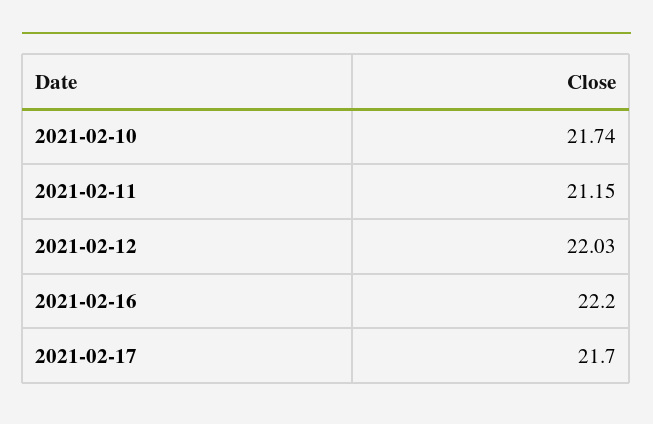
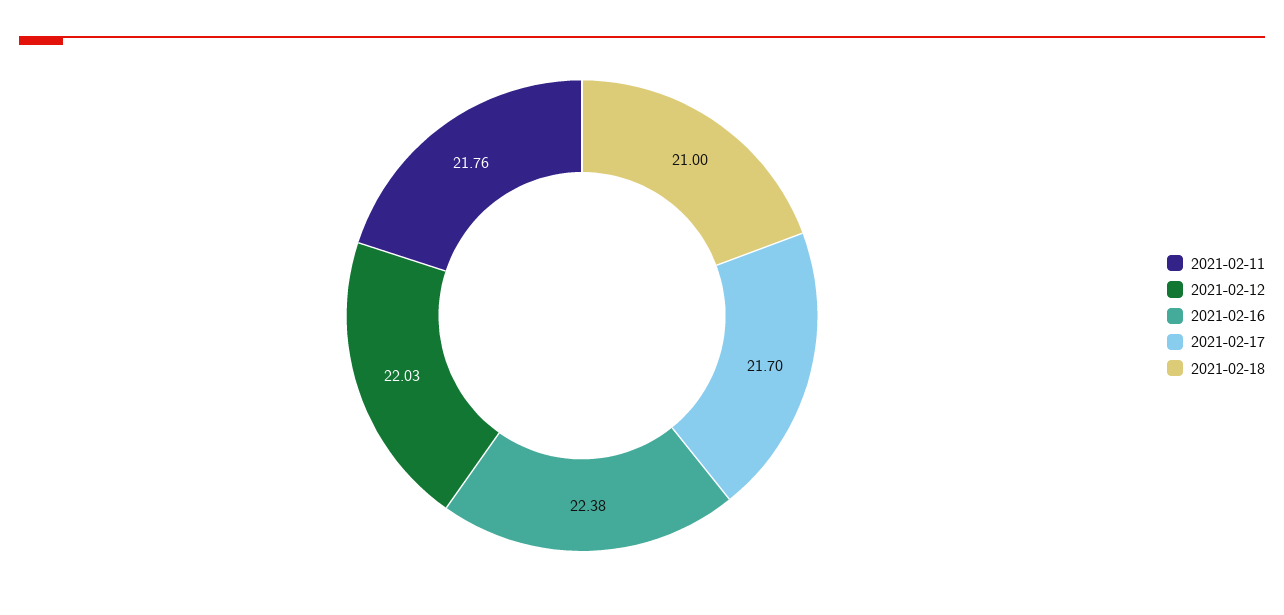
2021-02-10: 21.74 -> none
2021-02-11: 21.15 -> 21.76
2021-02-16: 22.2 -> 22.38
2021-02-18: none -> 21

